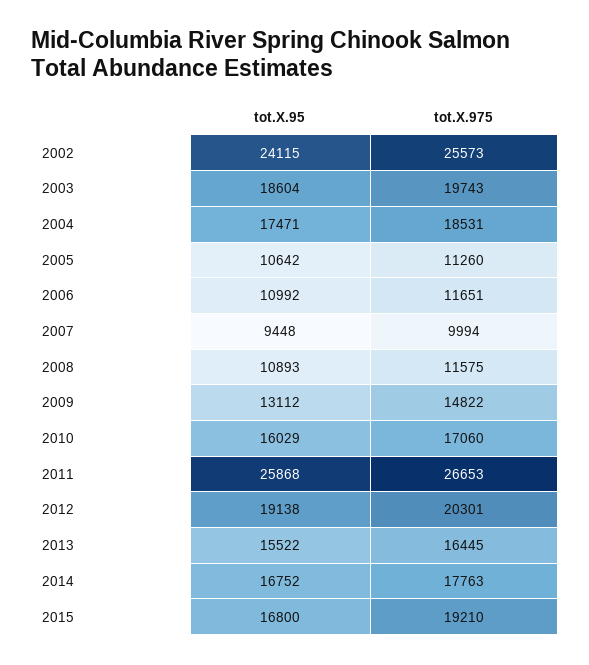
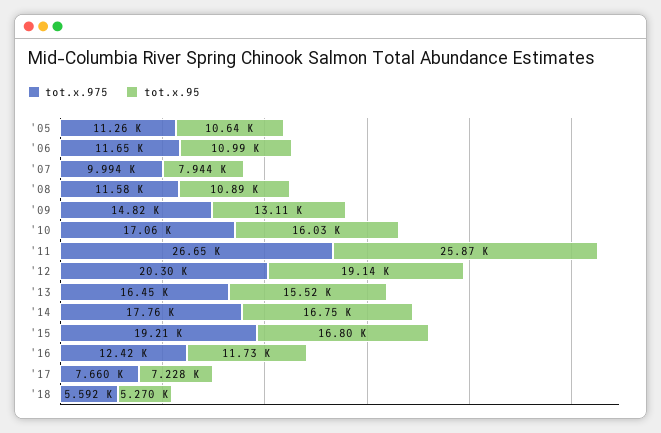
tot.X.95, 2002: 24115 -> none
tot.X.975, 2002: 25573 -> none
tot.X.95, 2003: 18604 -> none
tot.X.975, 2003: 19743 -> none
tot.X.95, 2004: 17471 -> none
tot.X.975, 2004: 18531 -> none
tot.X.95, 2007: 9448 -> 7944
tot.X.975, '16: none -> 12420
tot.X.95, '16: none -> 11730
tot.X.975, '17: none -> 7660
tot.X.95, '17: none -> 7228
tot.X.975, '18: none -> 5592
tot.X.95, '18: none -> 5270

